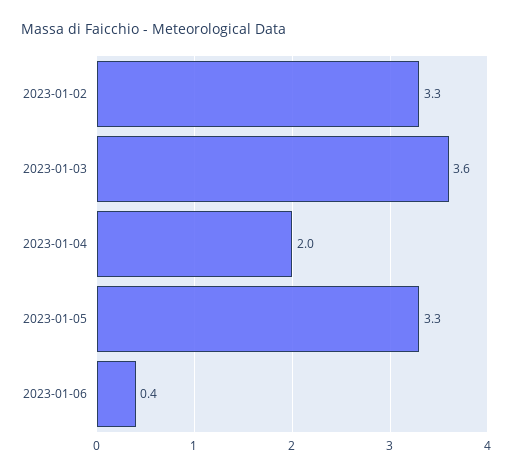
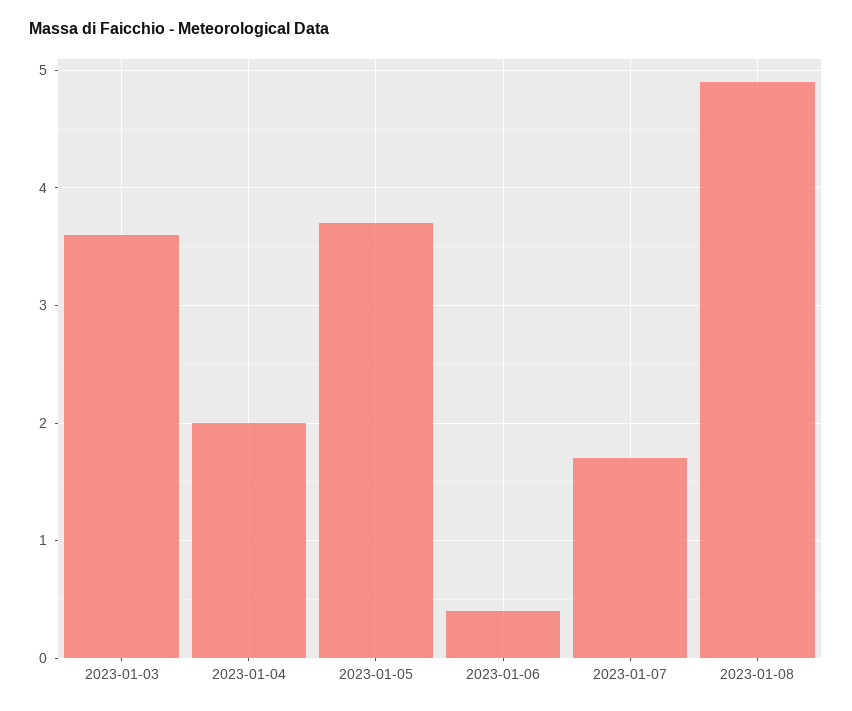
2023-01-02: 3.3 -> none
2023-01-05: 3.3 -> 3.7
2023-01-07: none -> 1.7
2023-01-08: none -> 4.9

